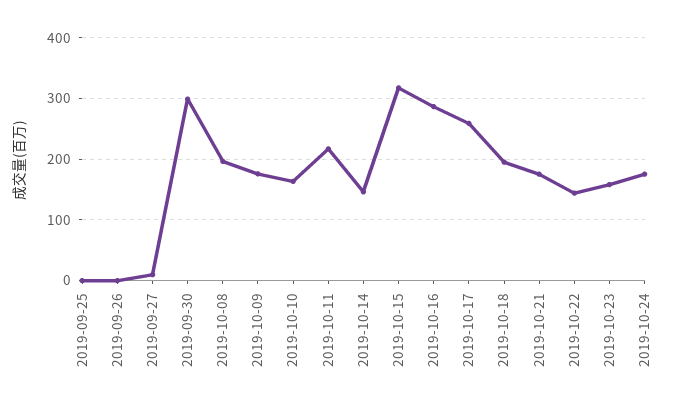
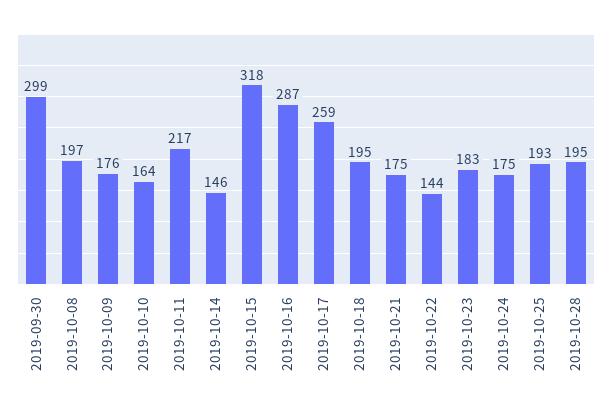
2019-09-25: 0 -> none
2019-09-26: 0 -> none
2019-09-27: 10 -> none
2019-10-23: 160 -> 183
2019-10-25: none -> 193
2019-10-28: none -> 195

